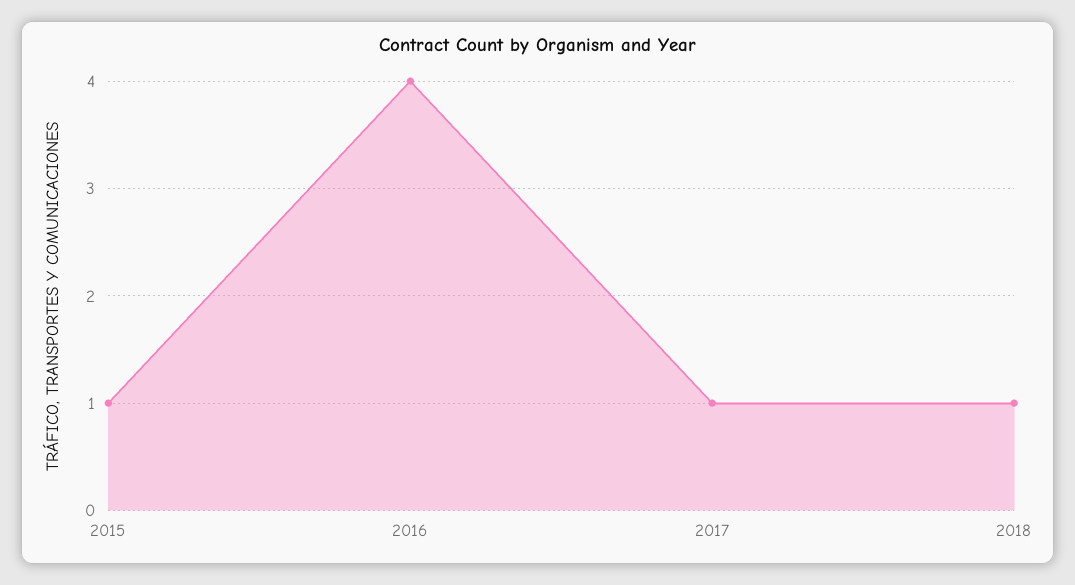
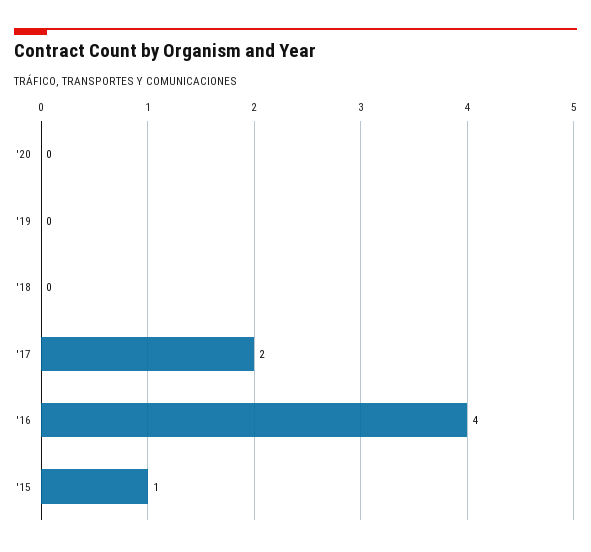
2017: 1 -> 2
2018: 1 -> 0
'20: none -> 0
'19: none -> 0

